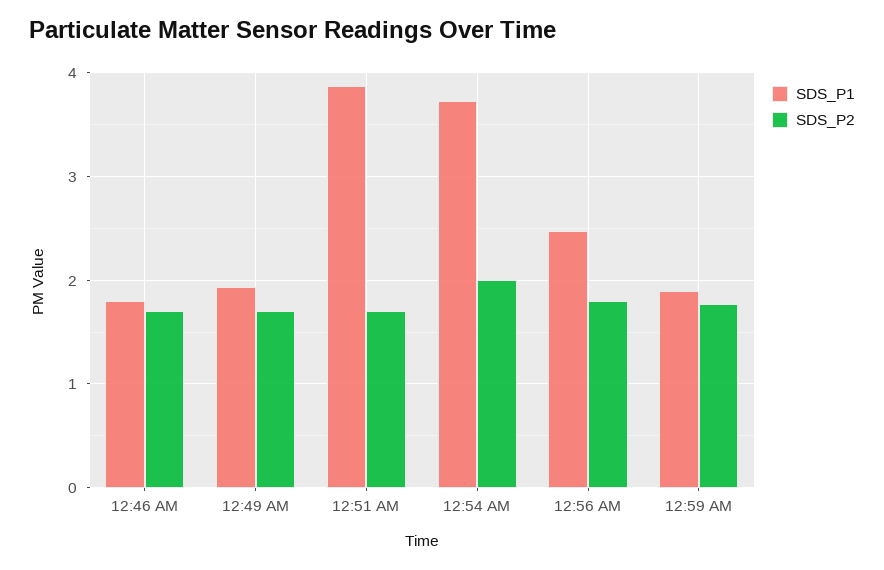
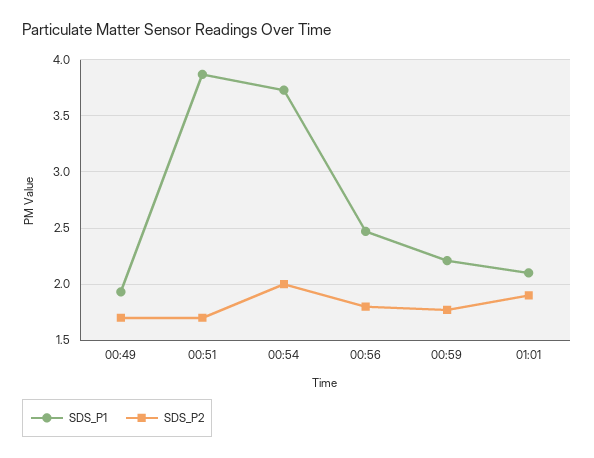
SDS_P1, 12:46 AM: 1.8 -> none
SDS_P2, 12:46 AM: 1.7 -> none
SDS_P1, 12:59 AM: 1.9 -> 2.2
SDS_P1, 01:01: none -> 2.1
SDS_P2, 01:01: none -> 1.9

